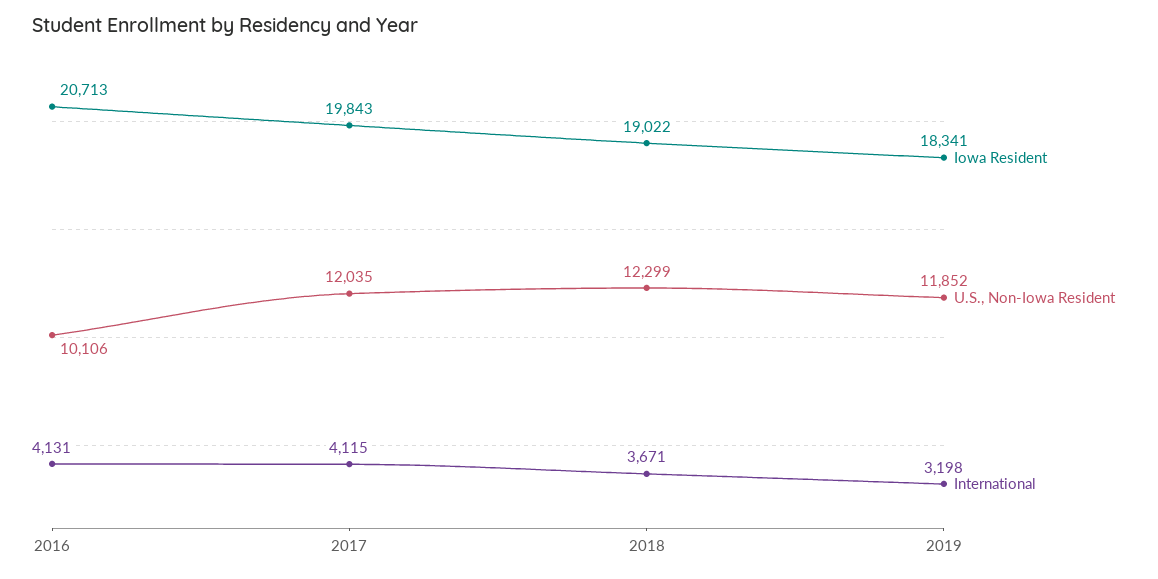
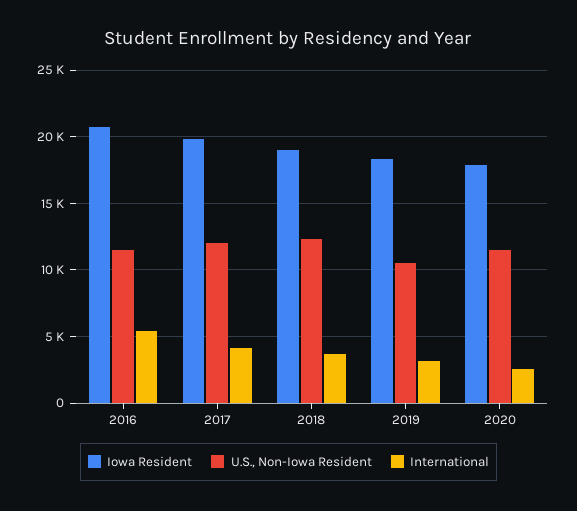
U.S., Non-Iowa Resident, 2016: 10106 -> 11500
International, 2016: 4131 -> 5500
U.S., Non-Iowa Resident, 2019: 11852 -> 10500
Iowa Resident, 2020: none -> 18000
U.S., Non-Iowa Resident, 2020: none -> 11500
International, 2020: none -> 2500

